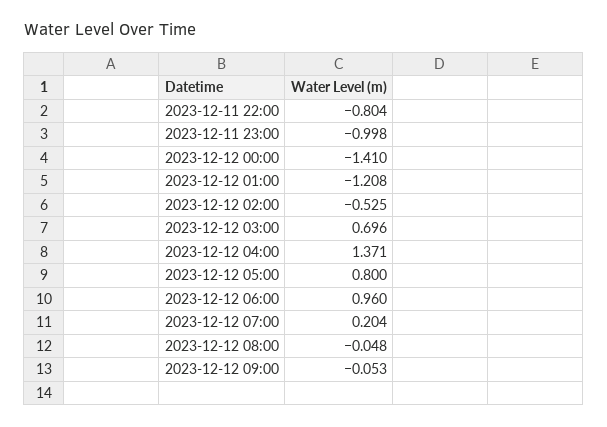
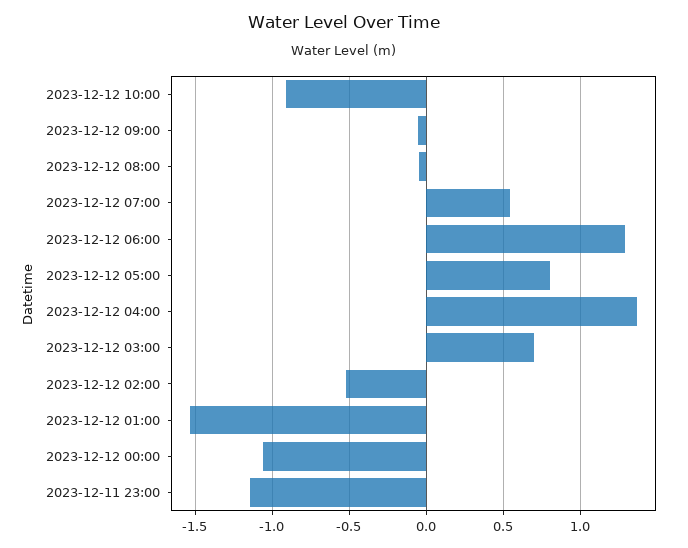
2023-12-11 22:00: -0.804 -> none
2023-12-11 23:00: -0.998 -> -1.15
2023-12-12 00:00: -1.41 -> -1.05
2023-12-12 01:00: -1.208 -> -1.55
2023-12-12 06:00: 0.96 -> 1.3
2023-12-12 07:00: 0.204 -> 0.55
2023-12-12 10:00: none -> -0.9

